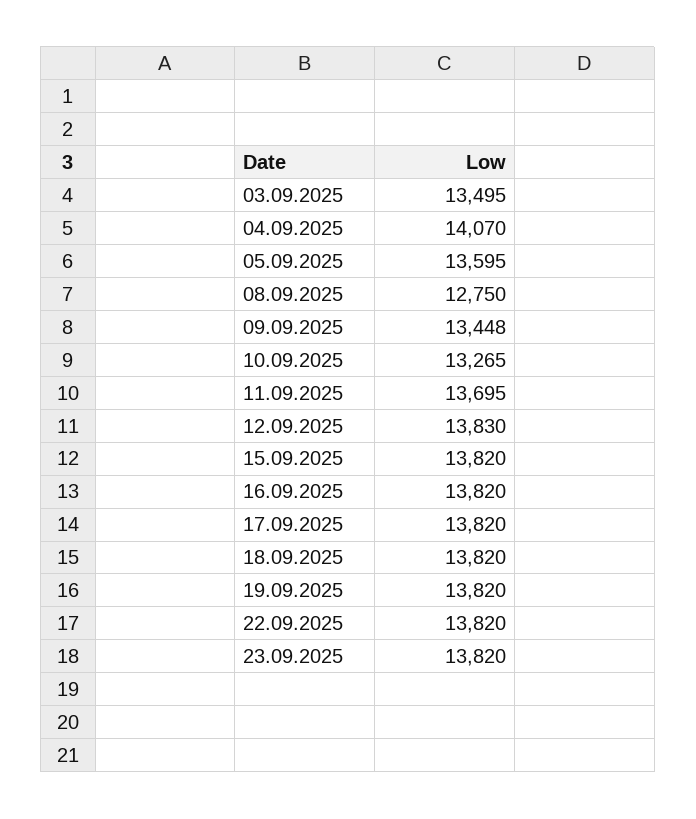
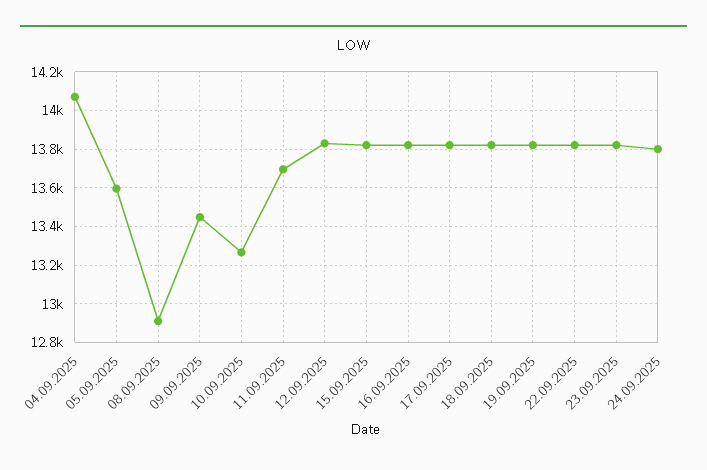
03.09.2025: 13495 -> none
08.09.2025: 12750 -> 12900
24.09.2025: none -> 13800

